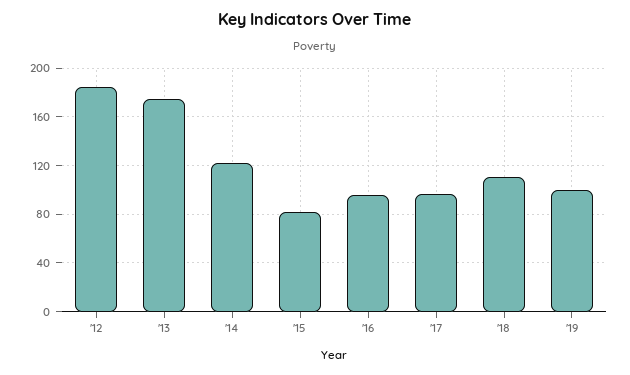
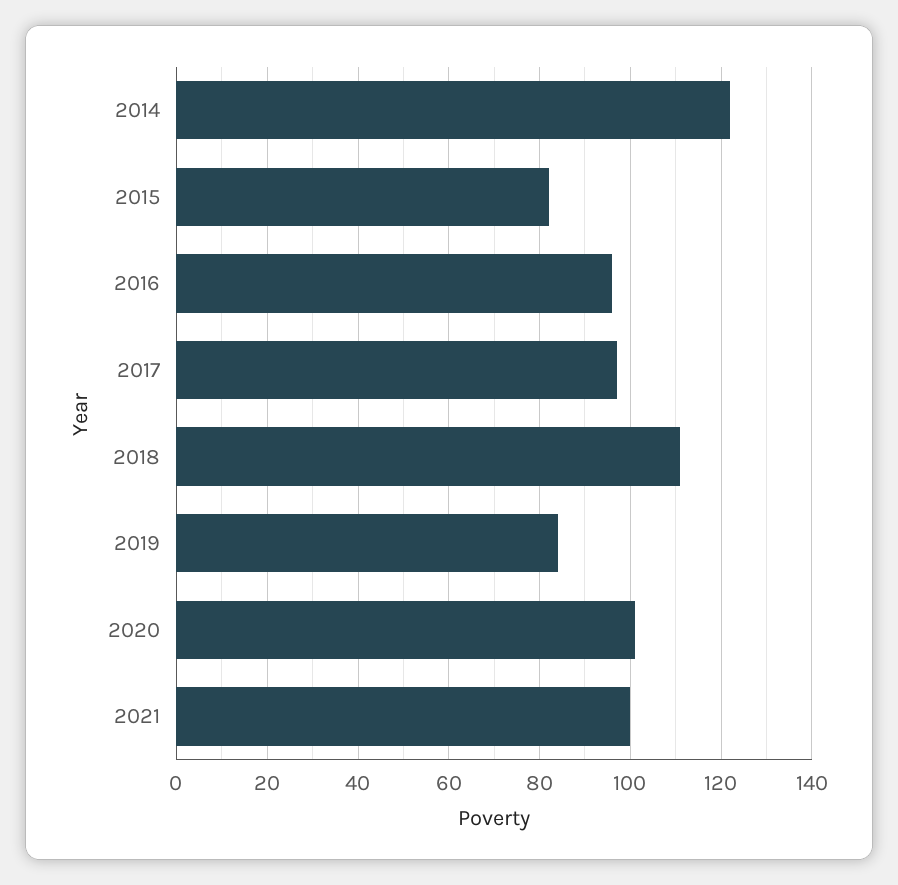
'12: 185 -> none
'13: 175 -> none
'19: 100 -> 85
2020: none -> 100
2021: none -> 100

